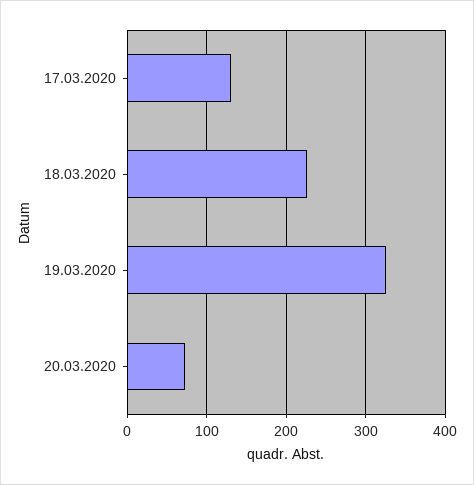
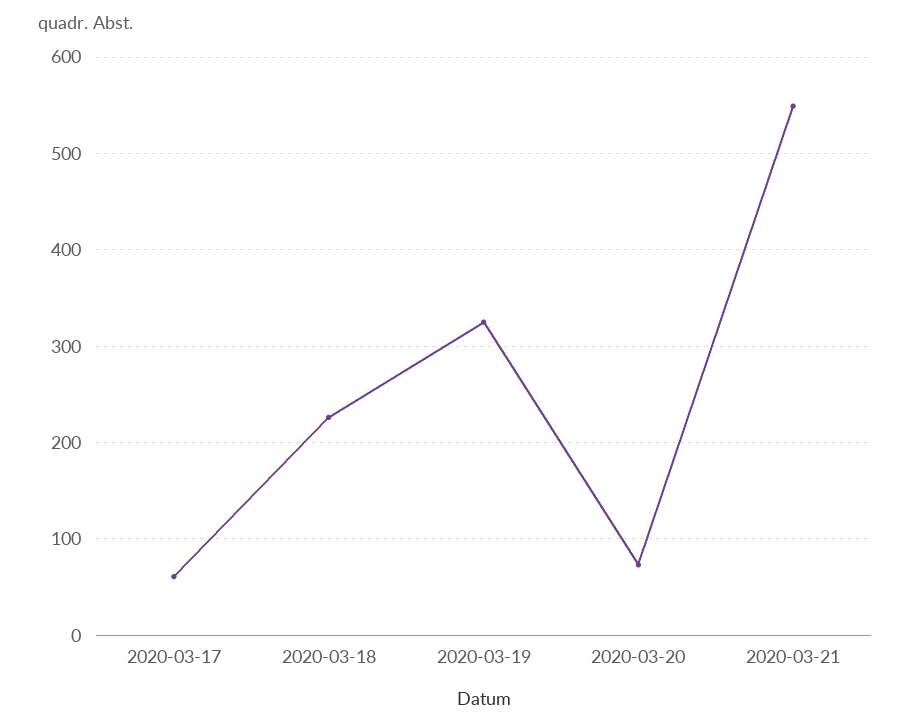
17.03.2020: 130 -> 60
2020-03-21: none -> 550

